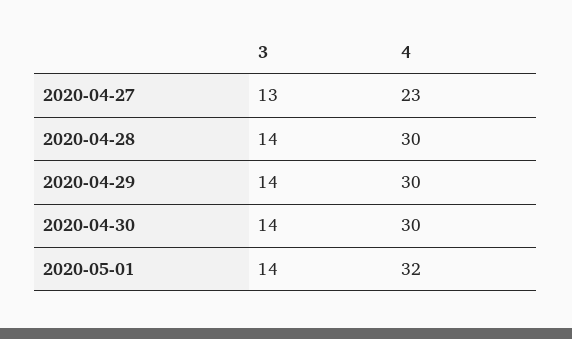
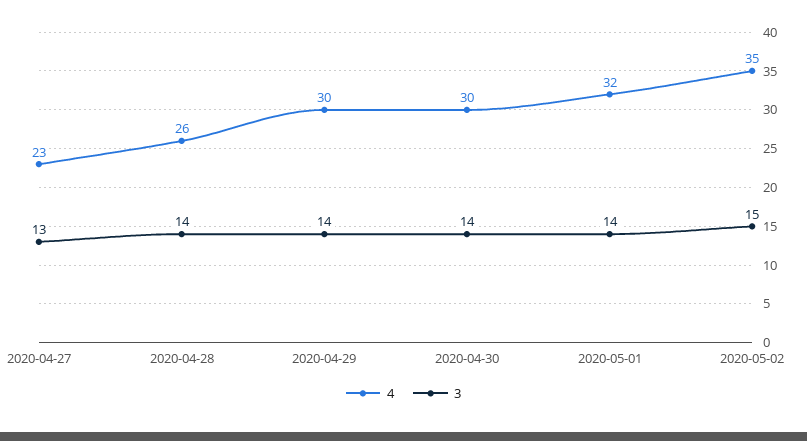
4, 2020-04-28: 30 -> 26
4, 2020-05-02: none -> 35
3, 2020-05-02: none -> 15

